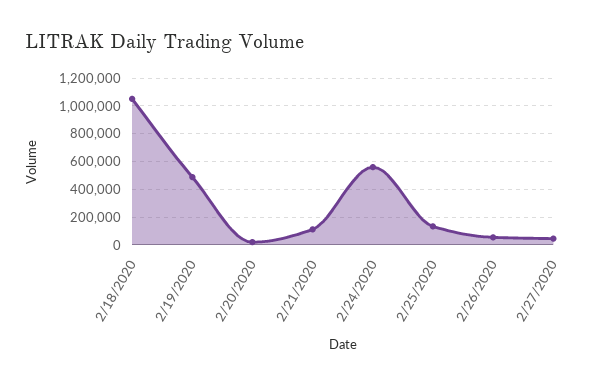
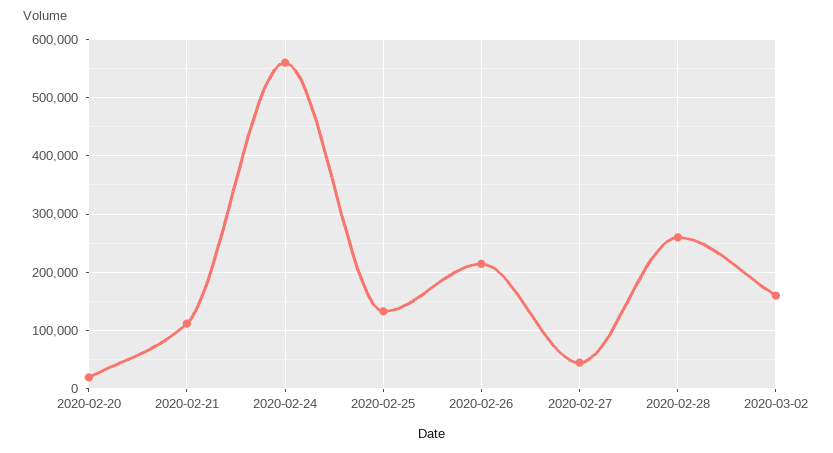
2/18/2020: 1050000 -> none
2/19/2020: 500000 -> none
2/26/2020: 50000 -> 220000
2020-02-28: none -> 260000
2020-03-02: none -> 160000

